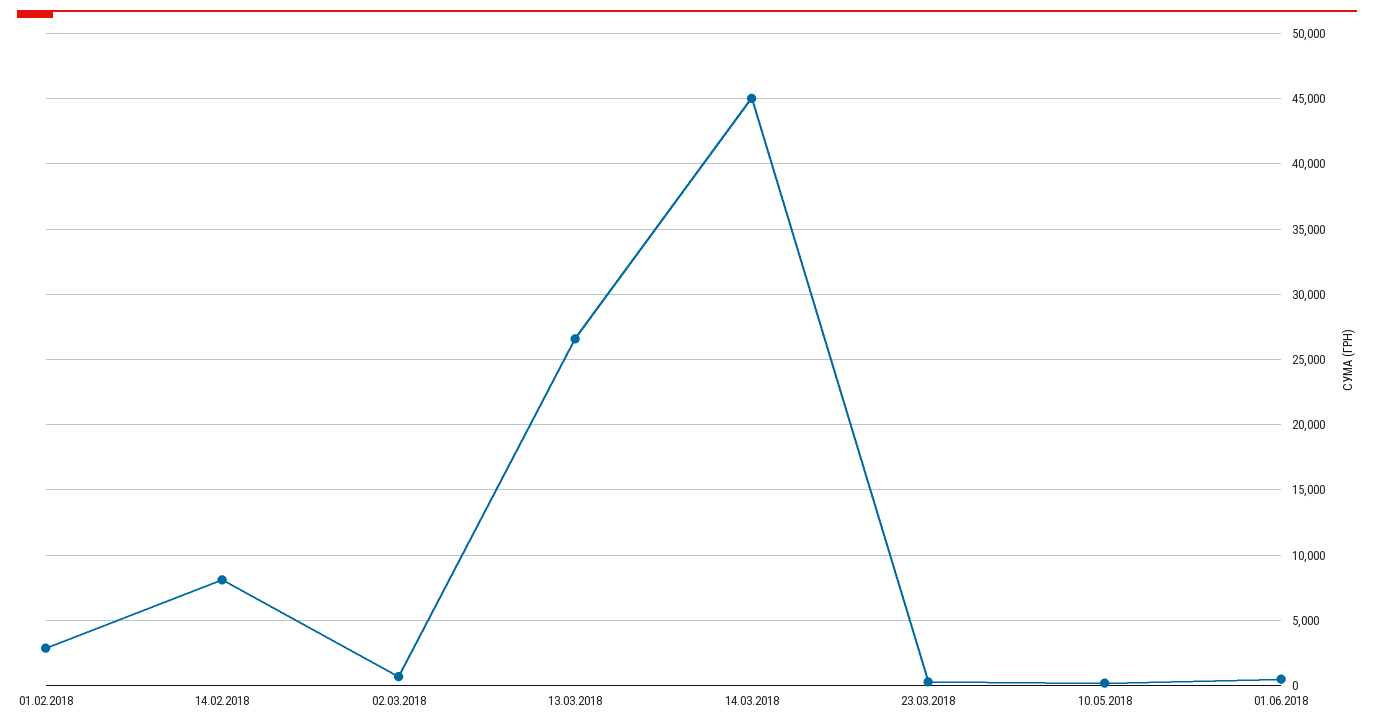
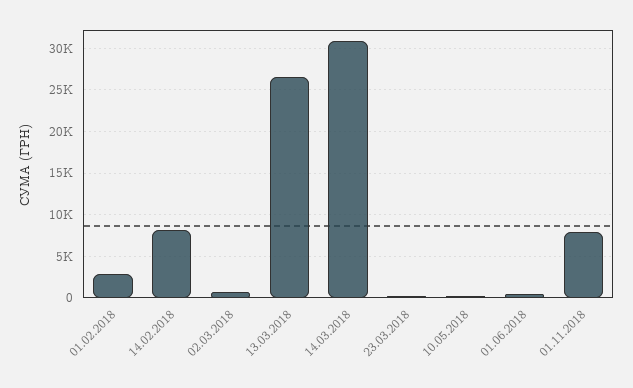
14.03.2018: 45000 -> 31000
01.11.2018: none -> 8000

